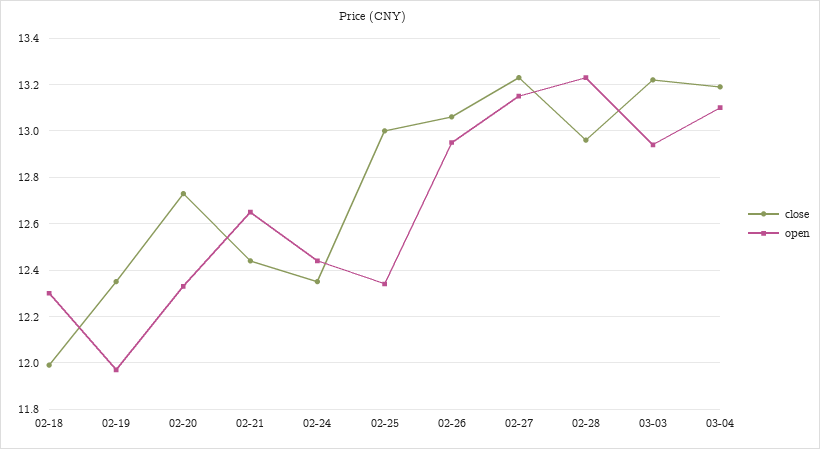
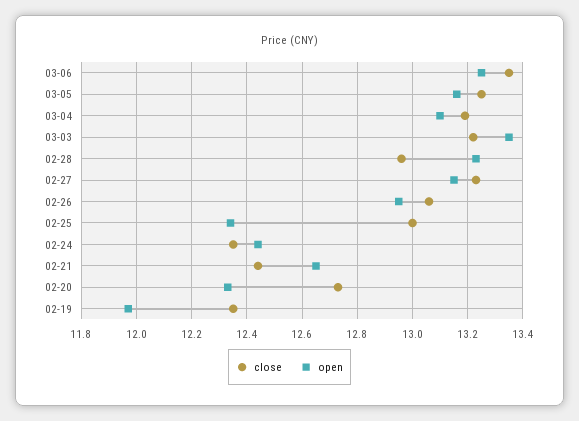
close, 02-18: 12 -> none
open, 02-18: 12.3 -> none
open, 03-03: 12.95 -> 13.35
close, 03-06: none -> 13.35
open, 03-06: none -> 13.25
close, 03-05: none -> 13.25
open, 03-05: none -> 13.15

